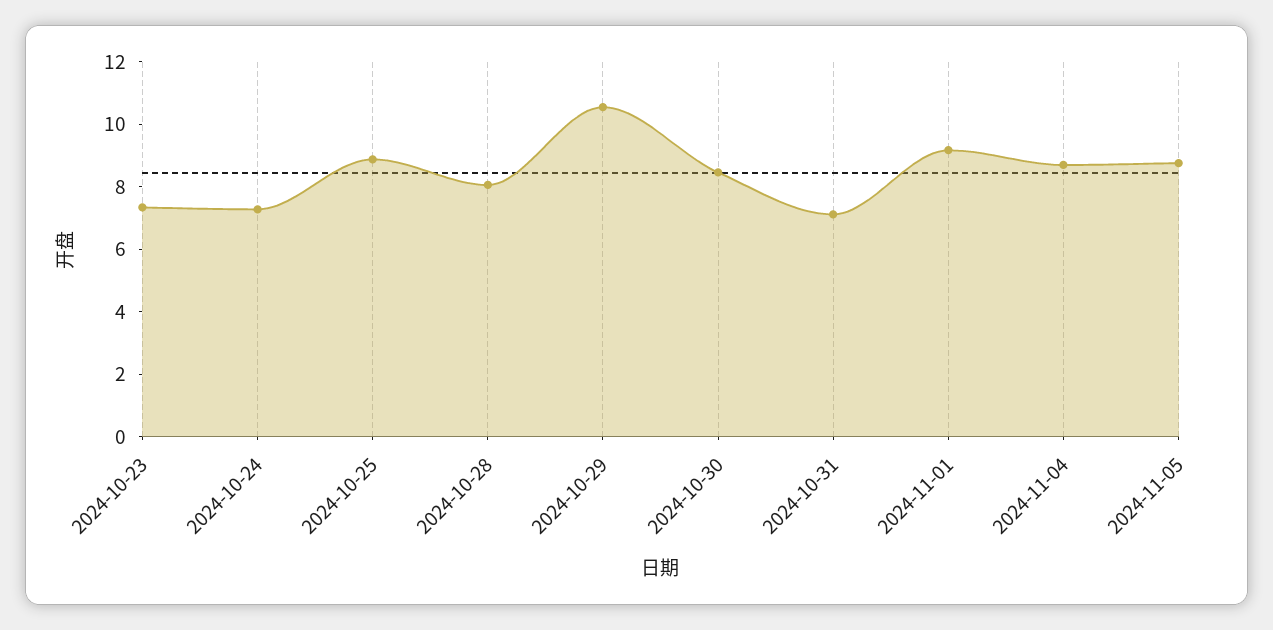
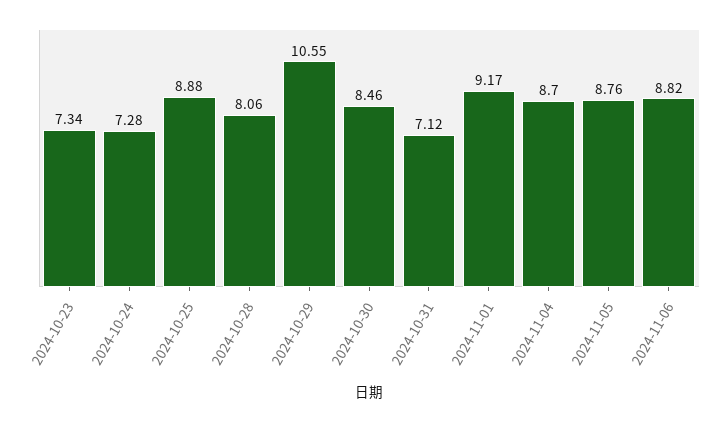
2024-11-06: none -> 8.82

